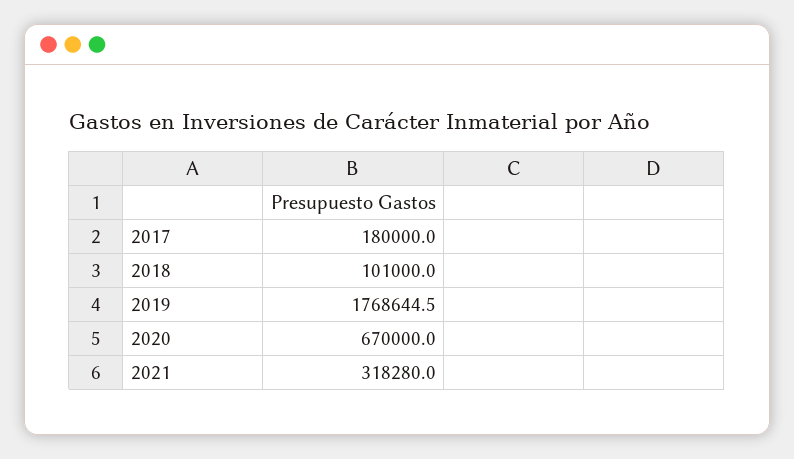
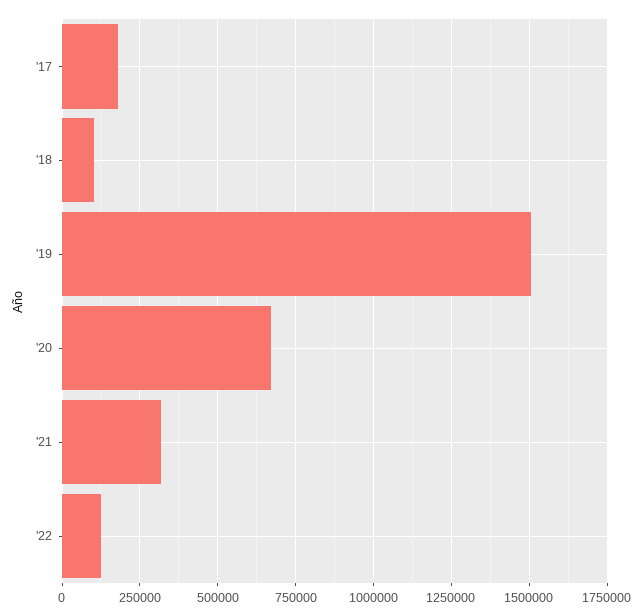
2019: 1768644.5 -> 1500000
'22: none -> 125000

